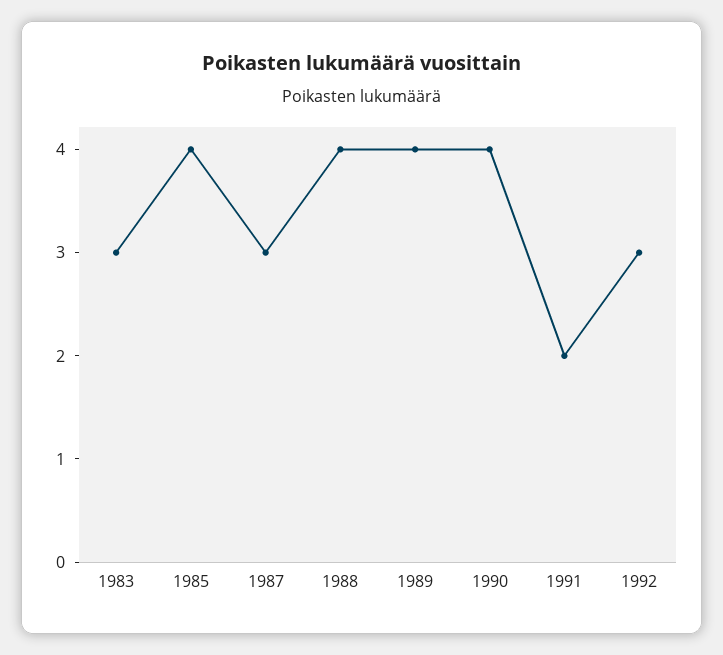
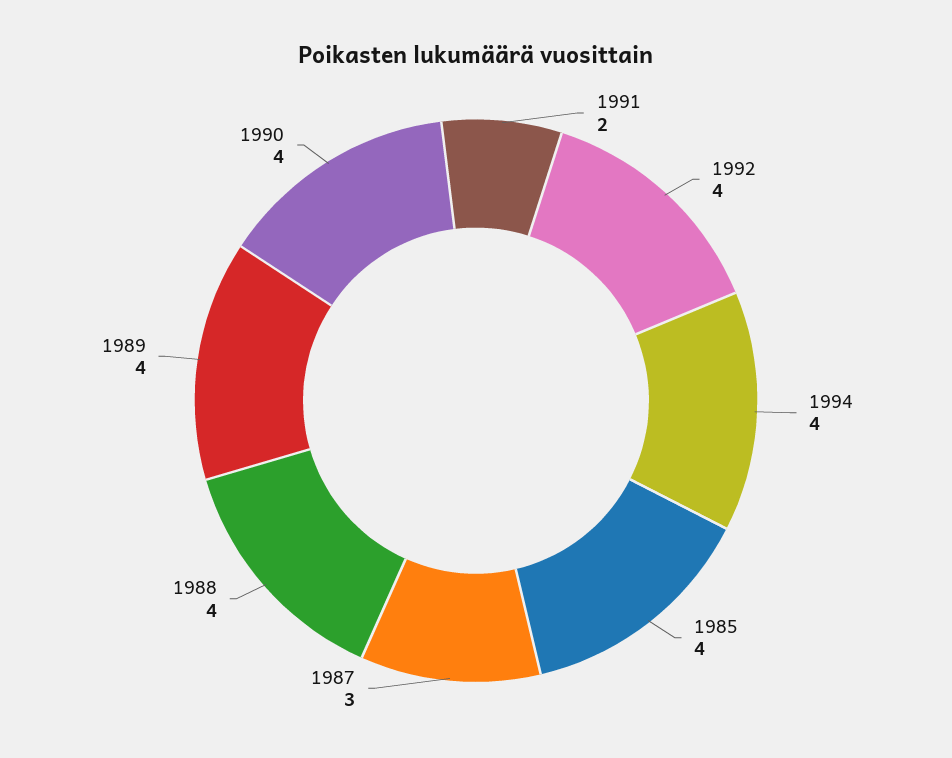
1983: 3 -> none
1992: 3 -> 4
1994: none -> 4

